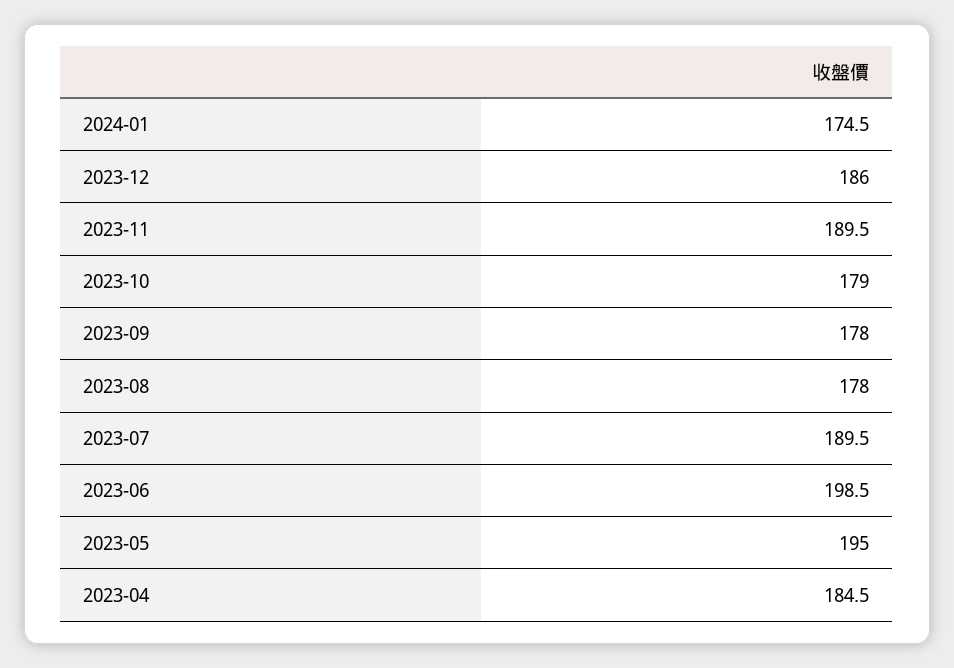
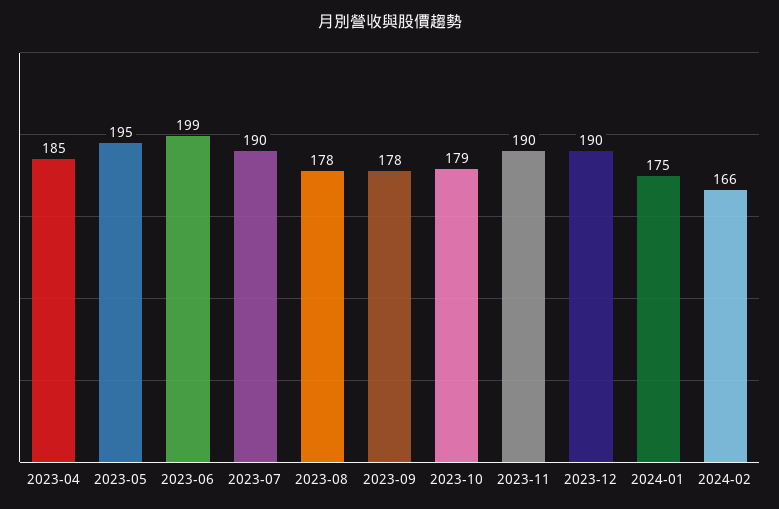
2023-12: 186 -> 190
2024-02: none -> 166

